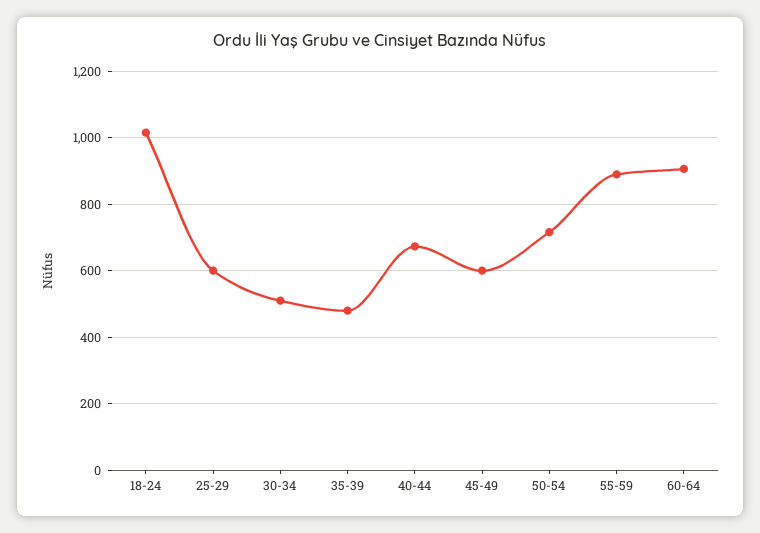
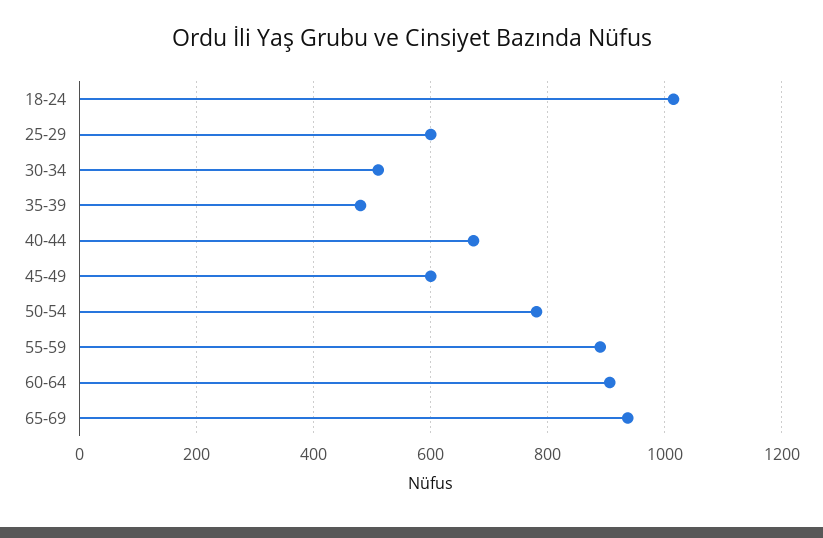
50-54: 720 -> 780
65-69: none -> 940

